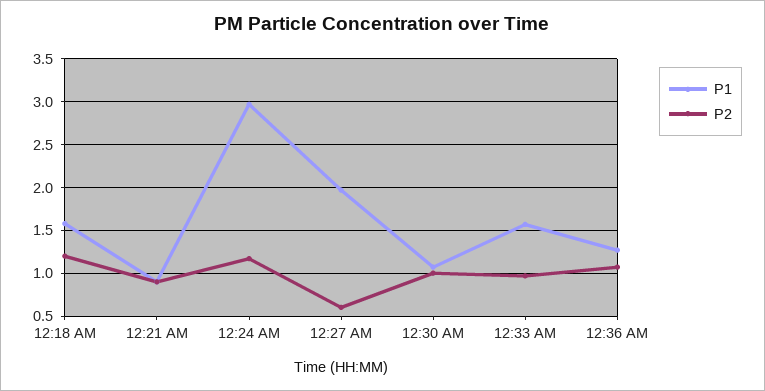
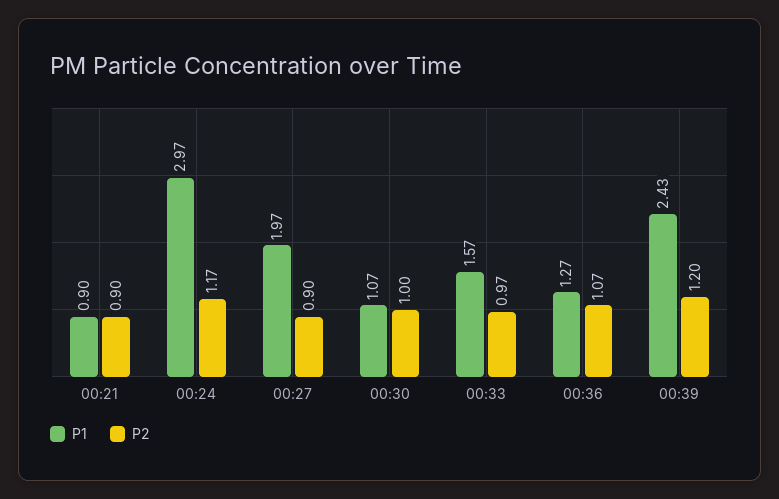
P1, 12:18 AM: 1.6 -> none
P2, 12:18 AM: 1.2 -> none
P2, 12:27 AM: 0.6 -> 0.9
P1, 00:39: none -> 2.43
P2, 00:39: none -> 1.2

